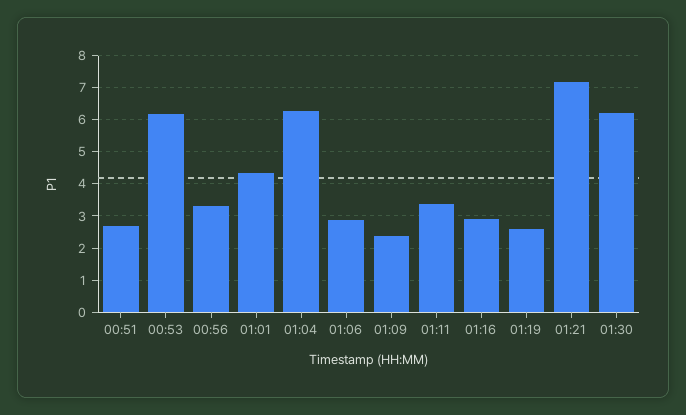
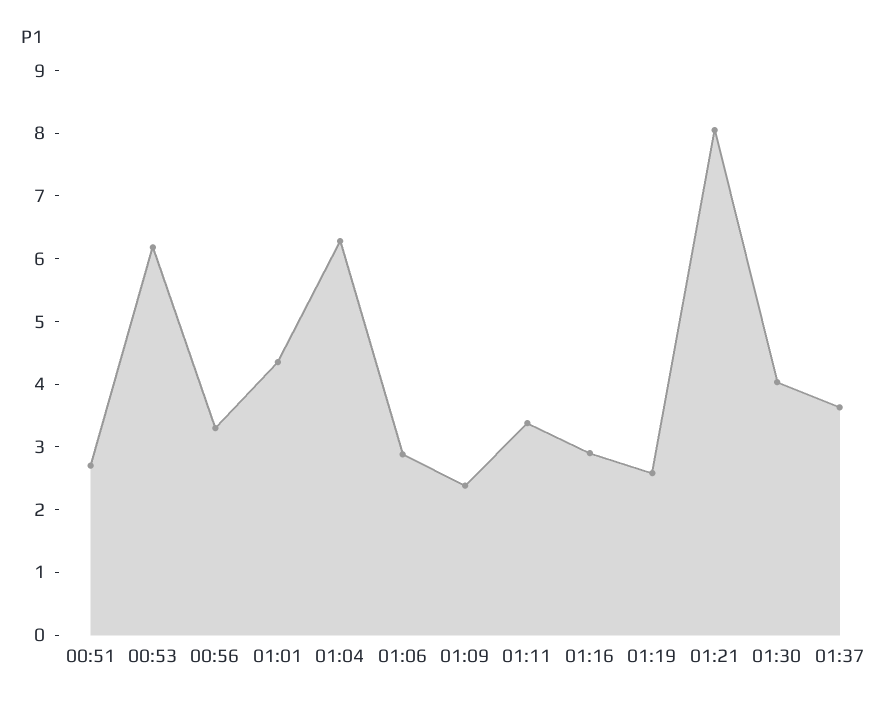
01:21: 7.2 -> 8
01:30: 6.2 -> 4
01:37: none -> 3.6

